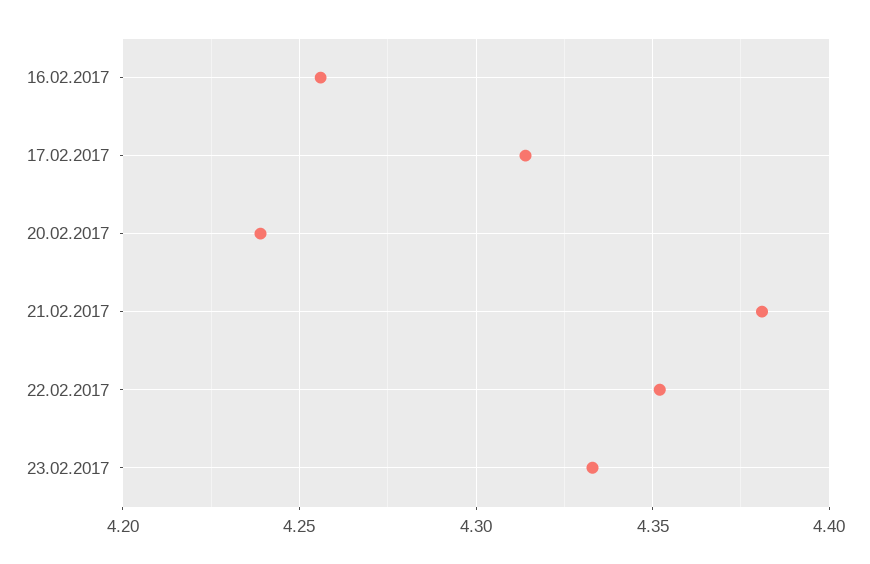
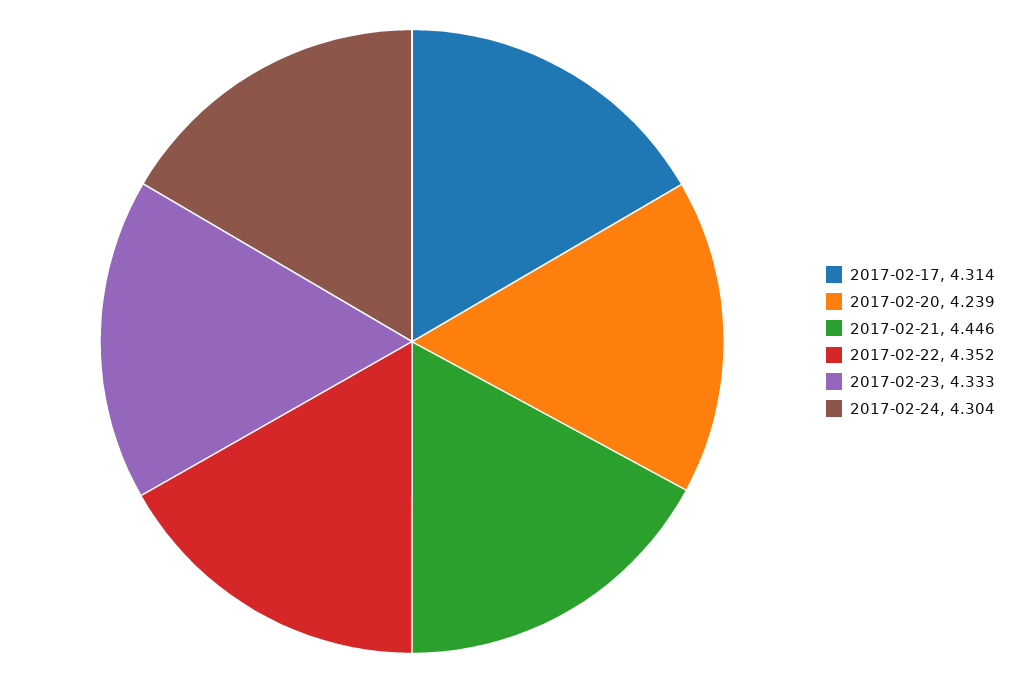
16.02.2017: 4.255 -> none
21.02.2017: 4.38 -> 4.446
2017-02-24: none -> 4.304

